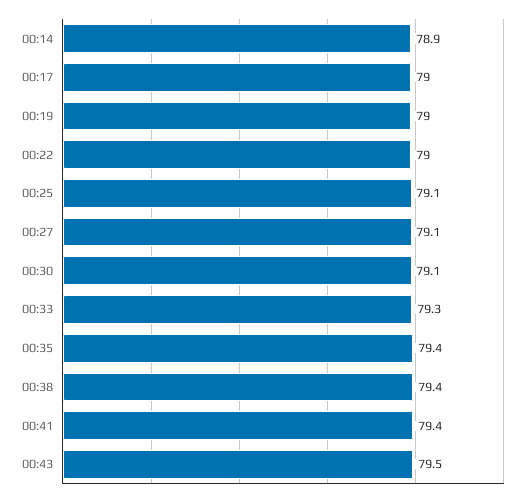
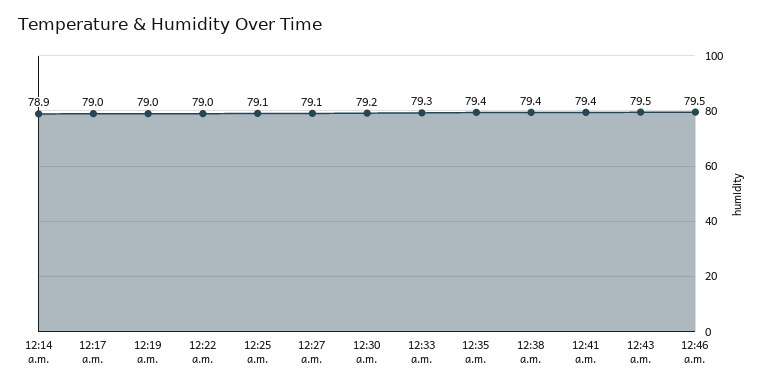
00:30: 79.1 -> 79.2
12:46 a.m.: none -> 79.5

